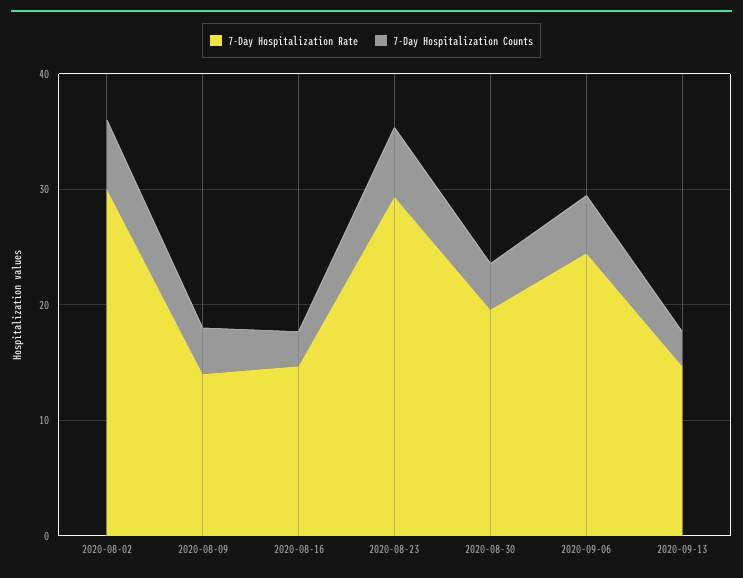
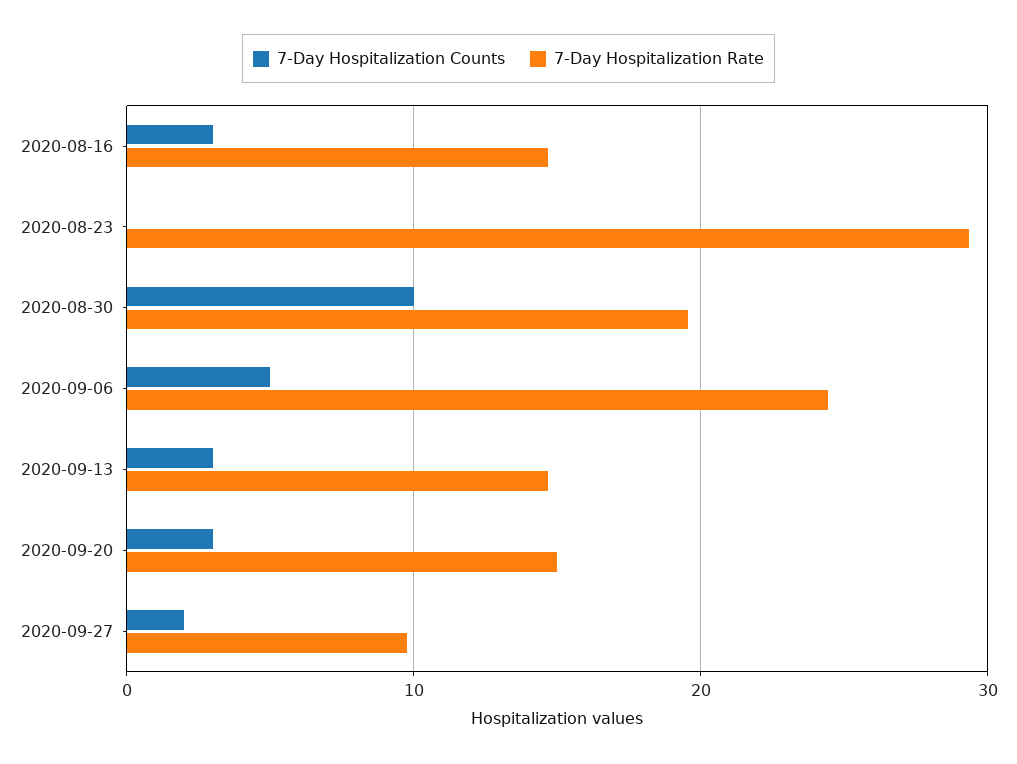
7-Day Hospitalization Rate, 2020-08-02: 30 -> none
7-Day Hospitalization Counts, 2020-08-02: 6 -> none
7-Day Hospitalization Rate, 2020-08-09: 14 -> none
7-Day Hospitalization Counts, 2020-08-09: 4 -> none
7-Day Hospitalization Counts, 2020-08-23: 6 -> 0
7-Day Hospitalization Counts, 2020-08-30: 4 -> 10
7-Day Hospitalization Counts, 2020-09-20: none -> 3
7-Day Hospitalization Rate, 2020-09-20: none -> 15
7-Day Hospitalization Counts, 2020-09-27: none -> 2
7-Day Hospitalization Rate, 2020-09-27: none -> 10

